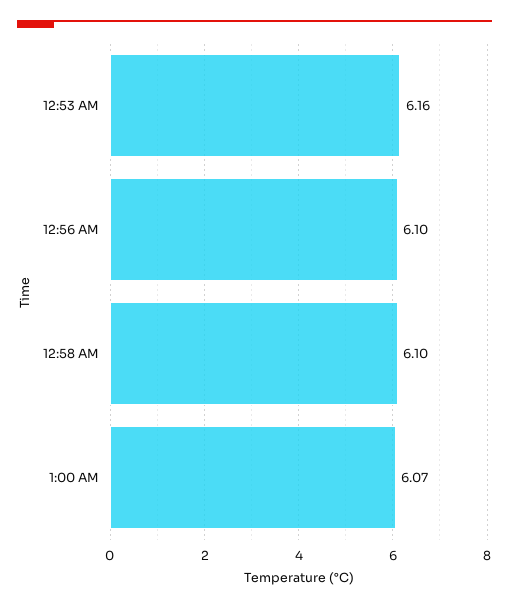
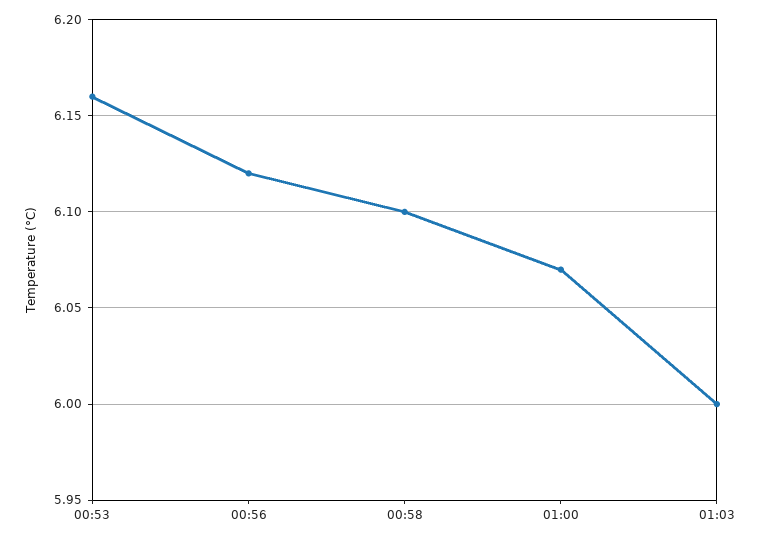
12:56 AM: 6.1 -> 6.12
01:03: none -> 6

